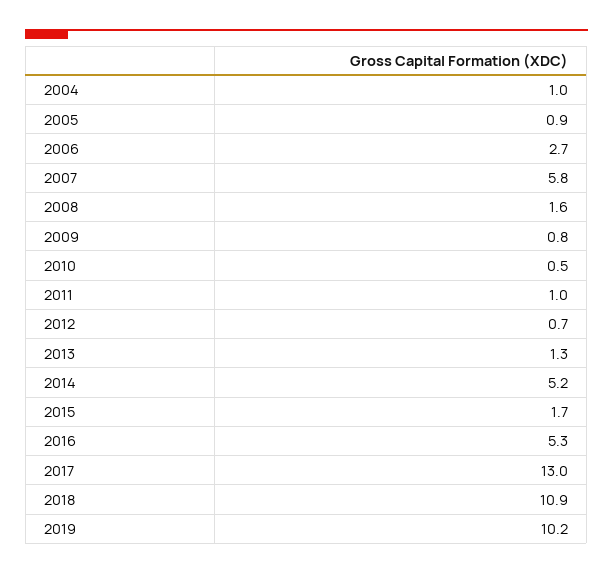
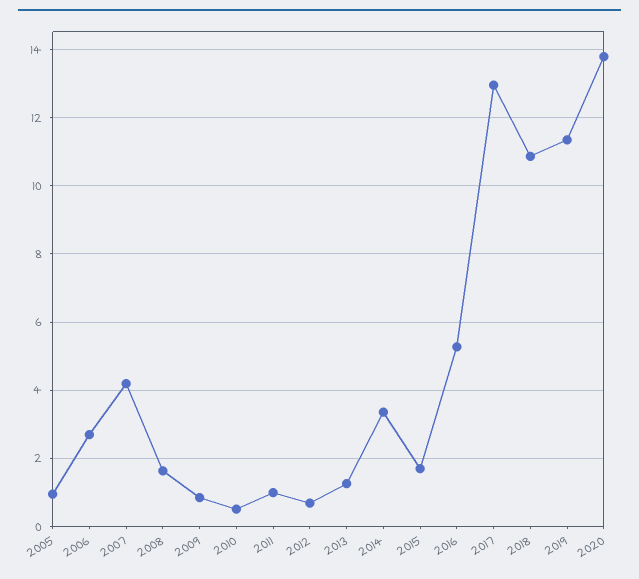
2004: 1 -> none
2007: 5.8 -> 4.2
2014: 5.2 -> 3.4
2019: 10.2 -> 11.4
2020: none -> 13.8

